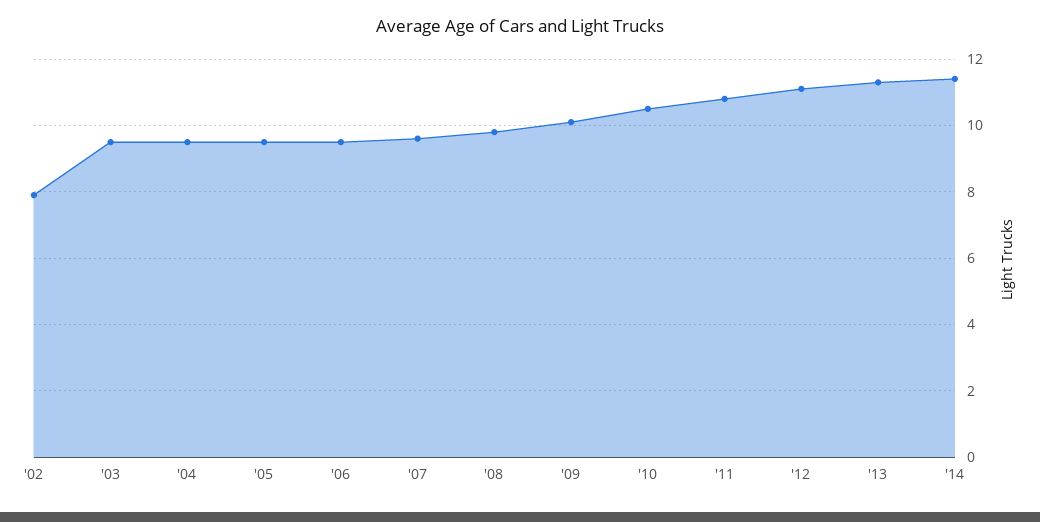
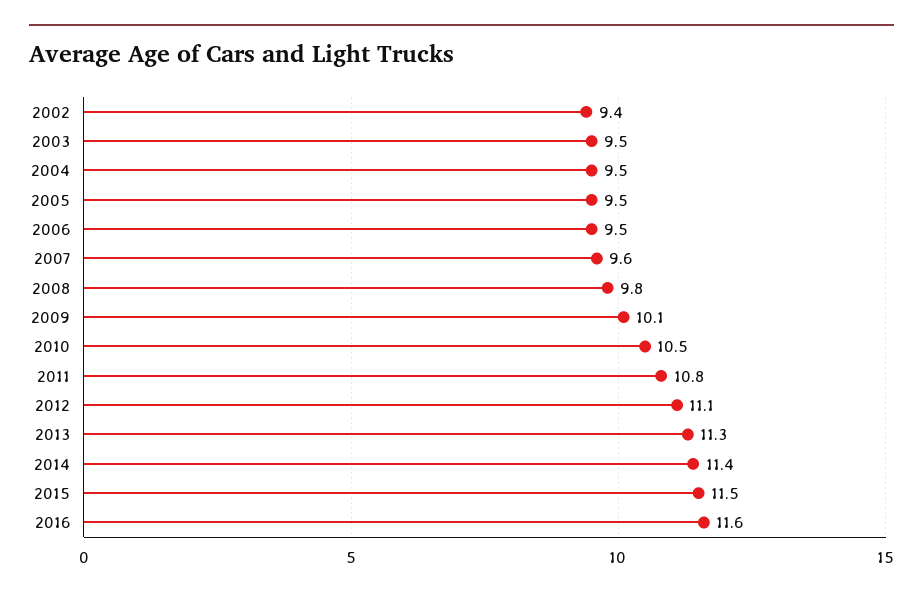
'02: 8 -> 9.4
2015: none -> 11.5
2016: none -> 11.6

